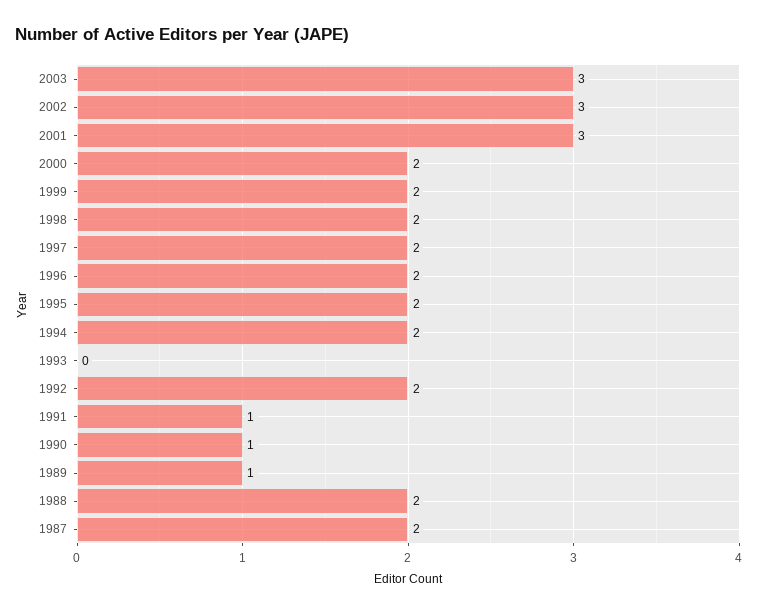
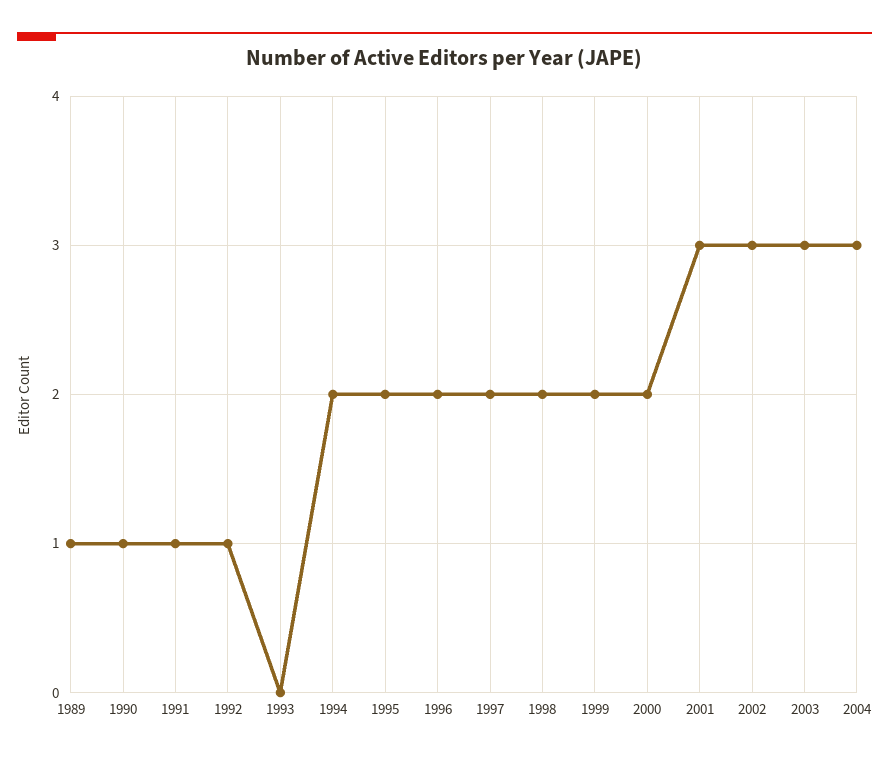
1992: 2 -> 1
1988: 2 -> none
1987: 2 -> none
2004: none -> 3

